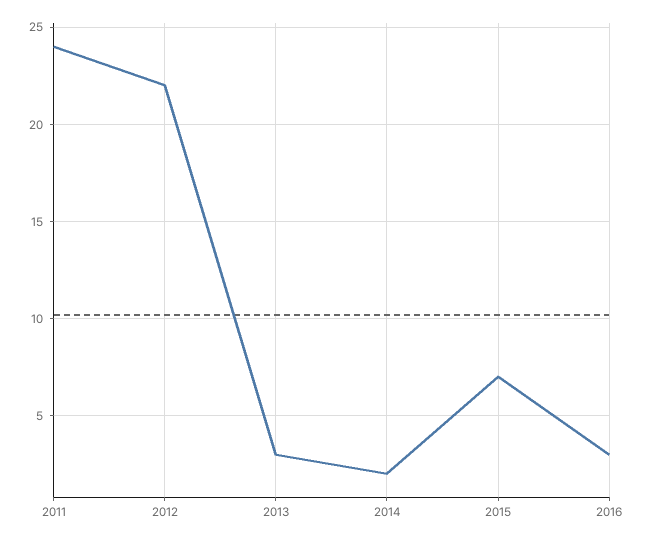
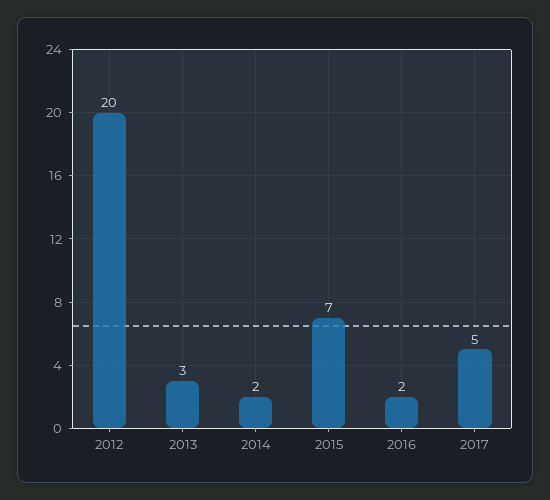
2011: 24 -> none
2012: 22 -> 20
2016: 3 -> 2
2017: none -> 5

